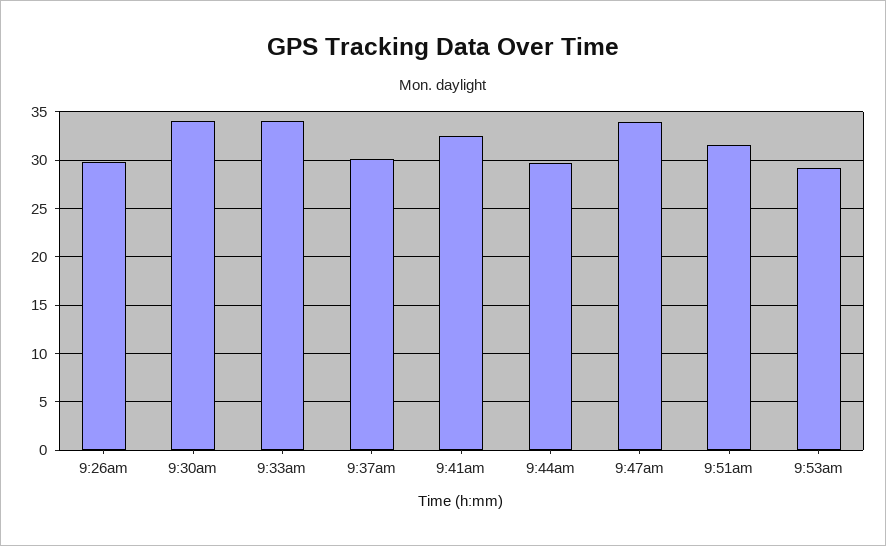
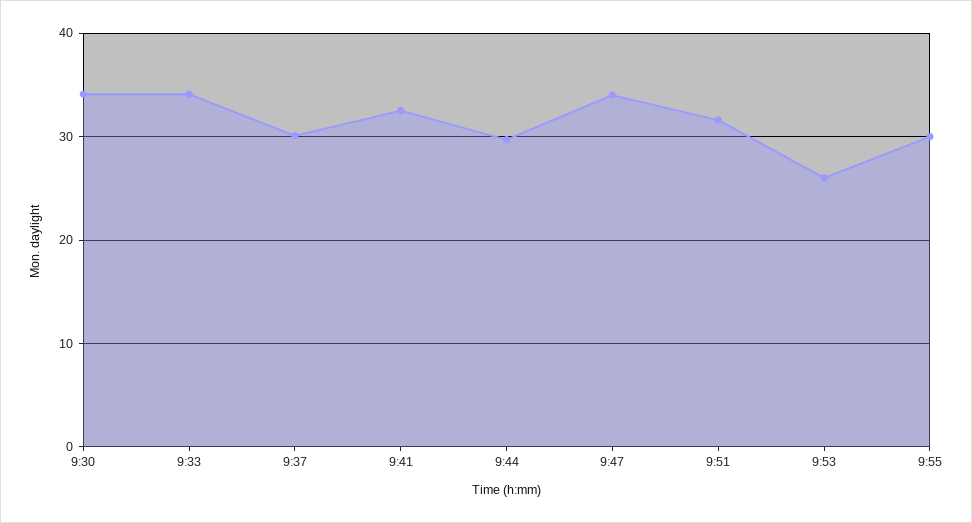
9:26am: 30 -> none
9:53am: 29 -> 26
9:55: none -> 30

